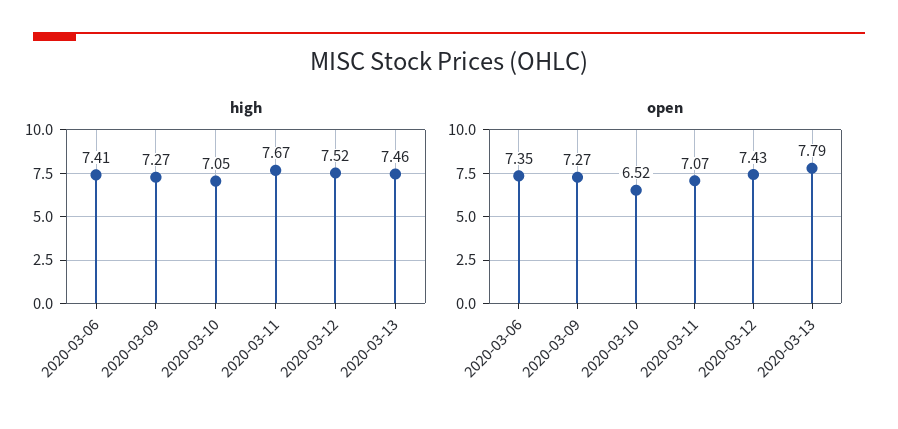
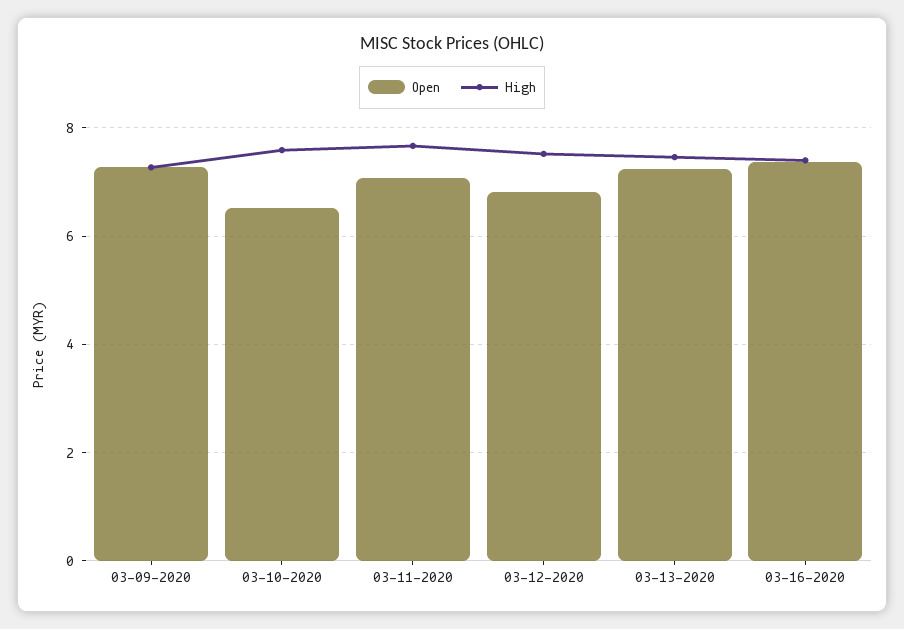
high, 2020-03-06: 7.41 -> none
high, 2020-03-10: 7.05 -> 7.6
open, 2020-03-06: 7.35 -> none
open, 2020-03-12: 7.43 -> 6.8
open, 2020-03-13: 7.79 -> 7.2
open, 03-16-2020: none -> 7.4
high, 03-16-2020: none -> 7.4

